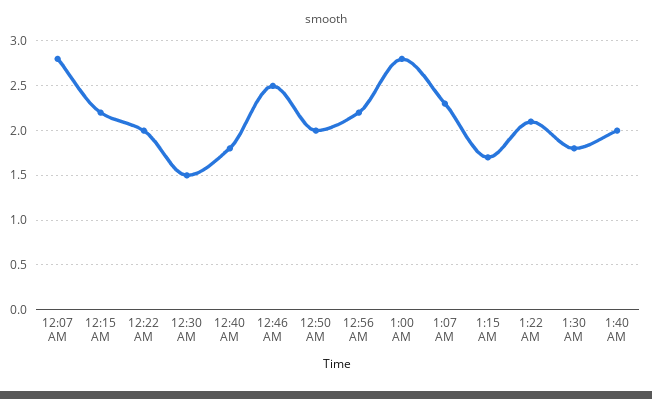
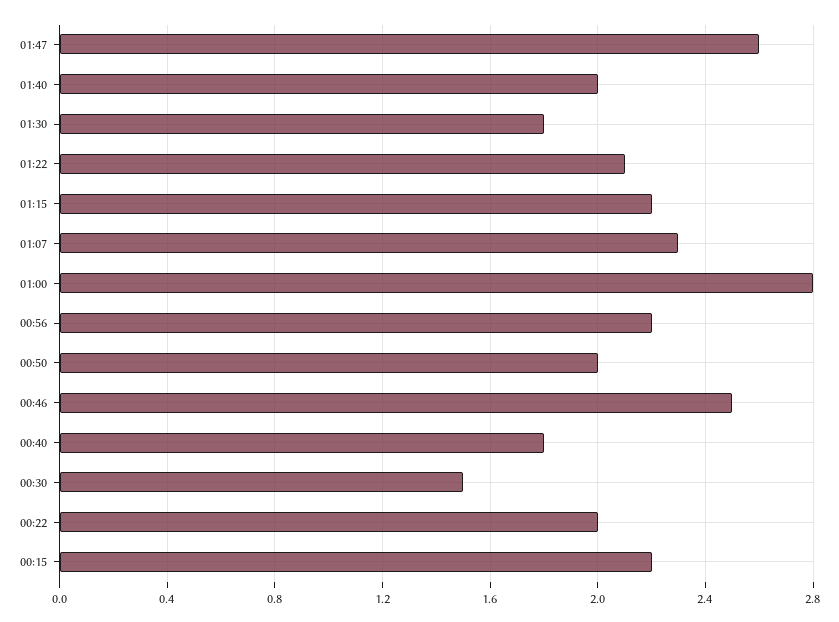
12:07 AM: 2.8 -> none
1:15 AM: 1.7 -> 2.2
01:47: none -> 2.6

